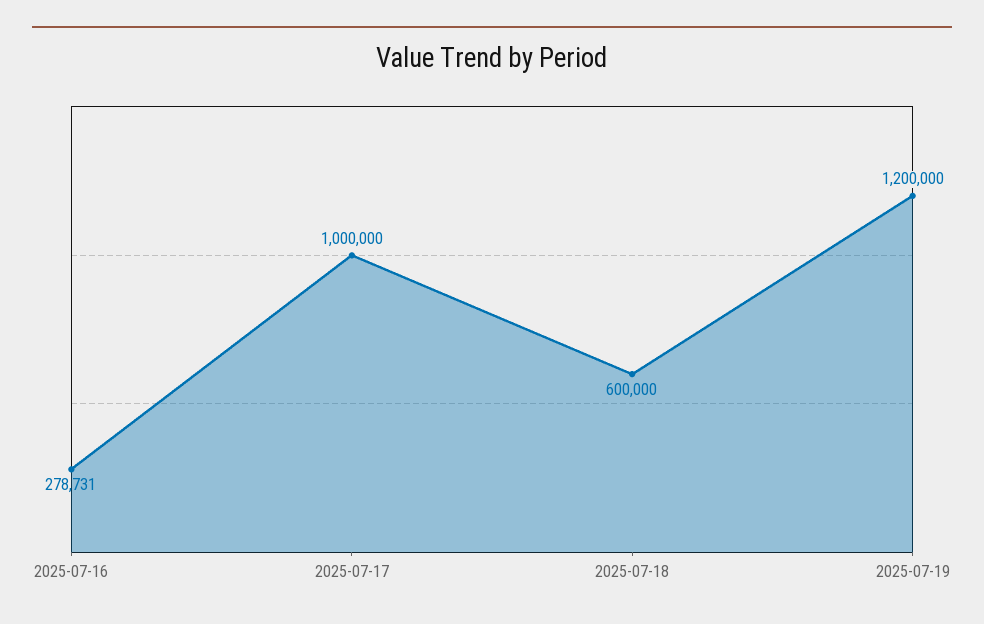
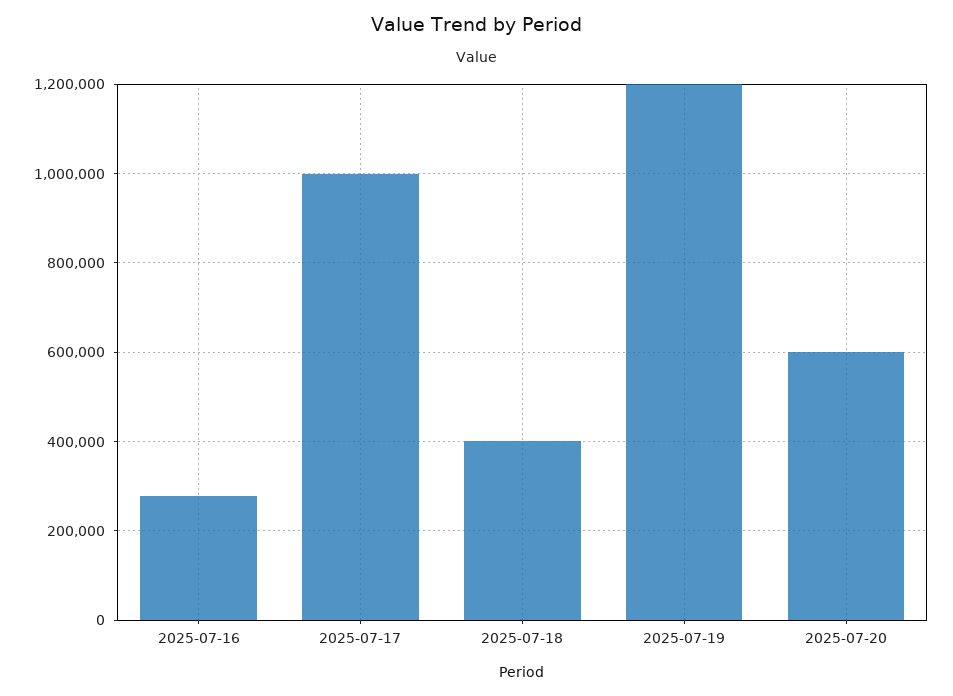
2025-07-18: 600000 -> 400000
2025-07-20: none -> 600000

